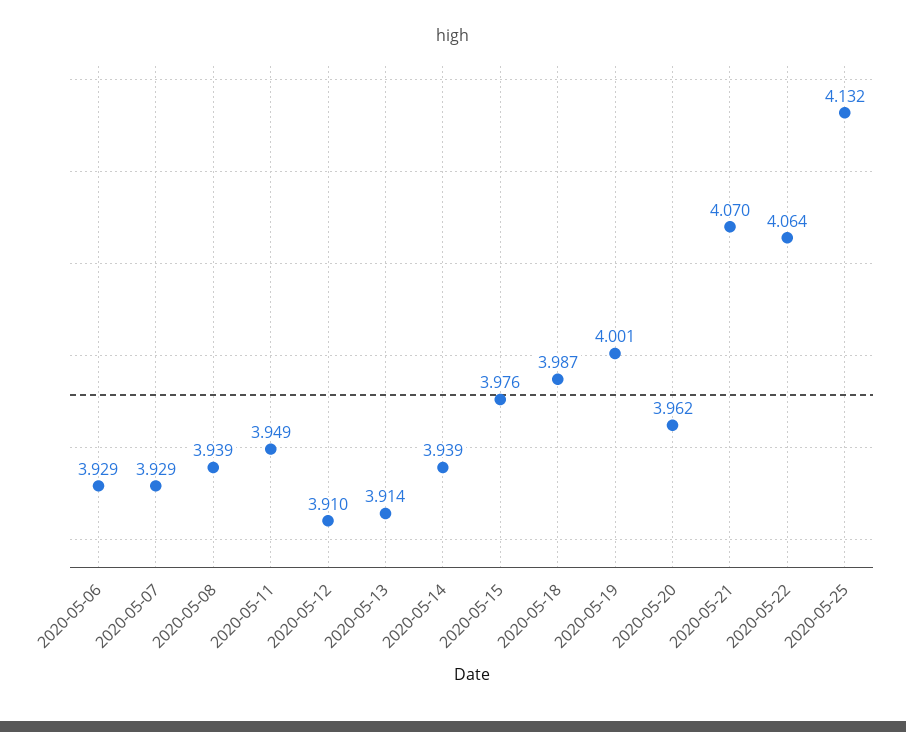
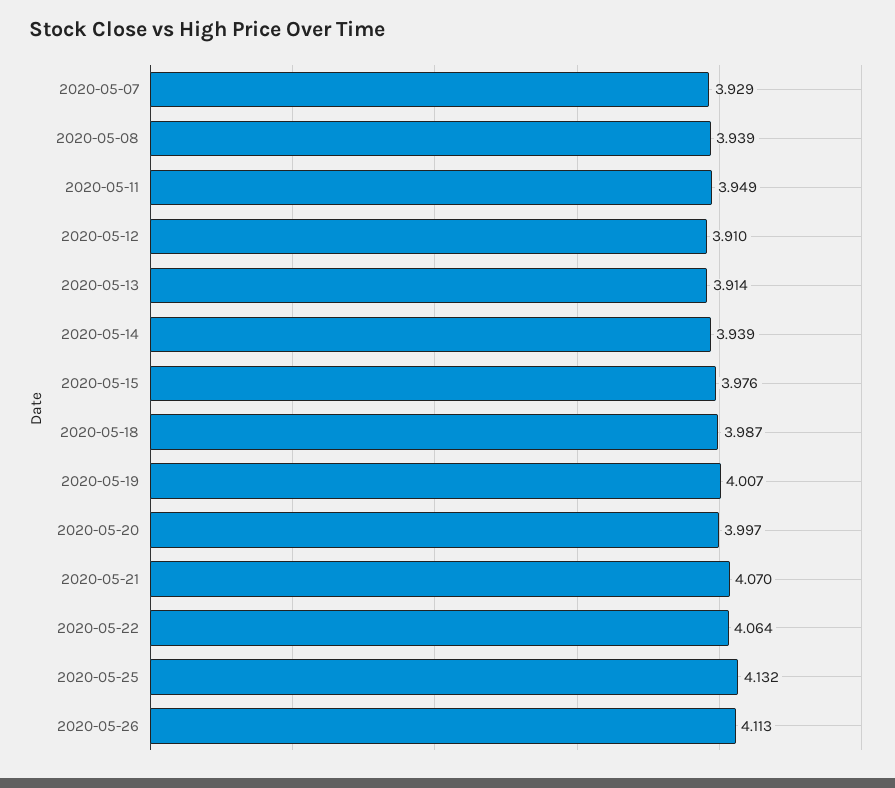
2020-05-06: 3.929 -> none
2020-05-19: 4.001 -> 4.007
2020-05-20: 3.962 -> 3.997
2020-05-26: none -> 4.113

